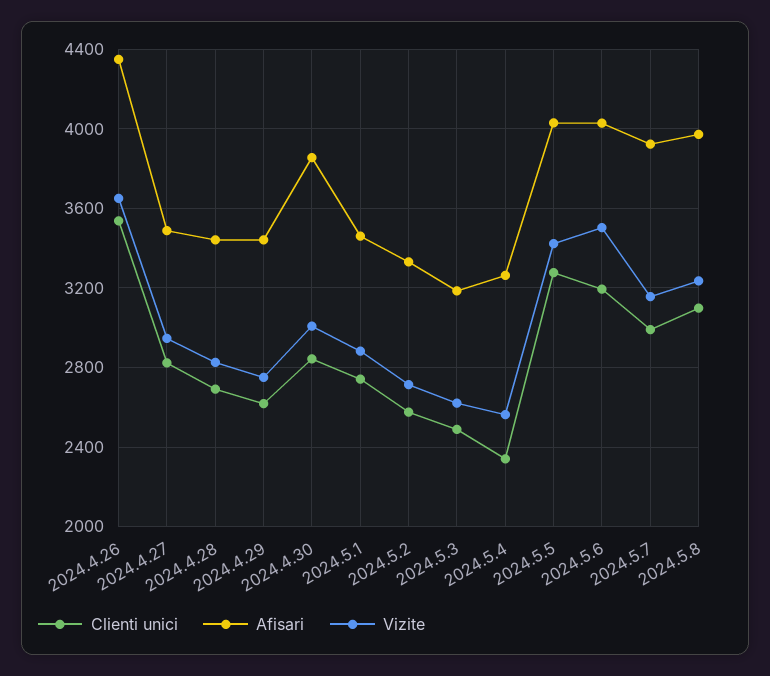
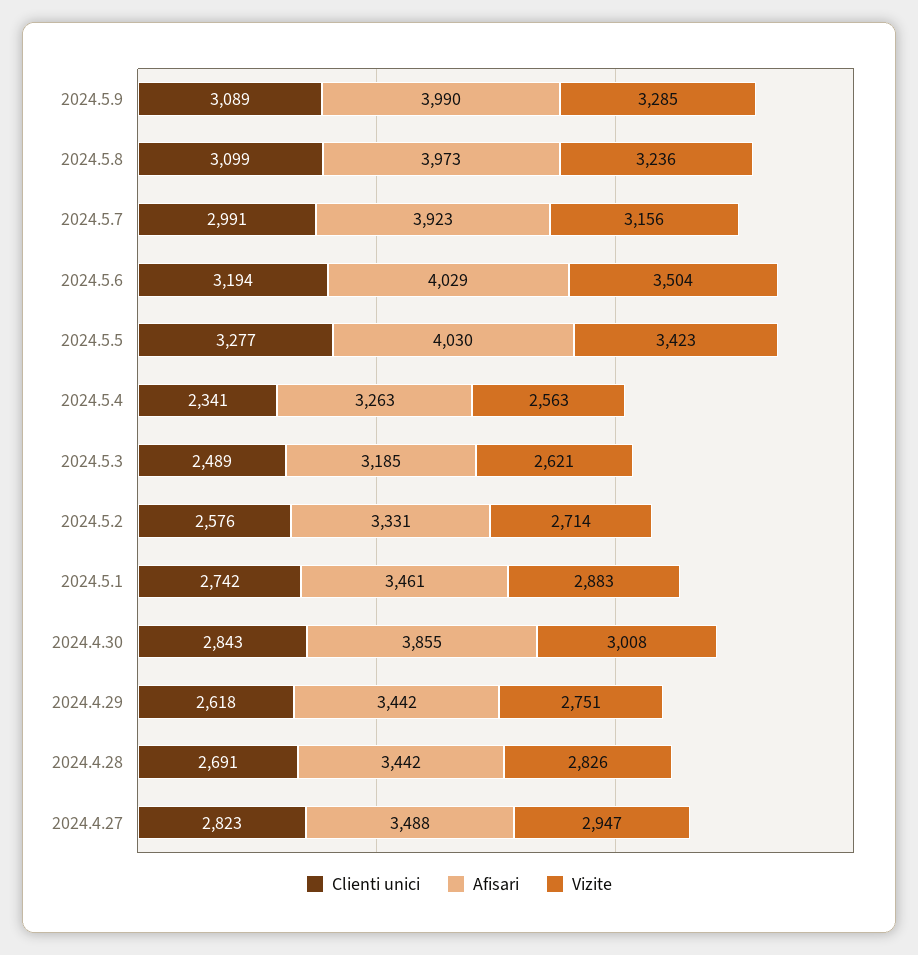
Clienti unici, 2024.4.26: 3550 -> none
Afisari, 2024.4.26: 4350 -> none
Vizite, 2024.4.26: 3650 -> none
Clienti unici, 2024.5.9: none -> 3089
Afisari, 2024.5.9: none -> 3990
Vizite, 2024.5.9: none -> 3285

